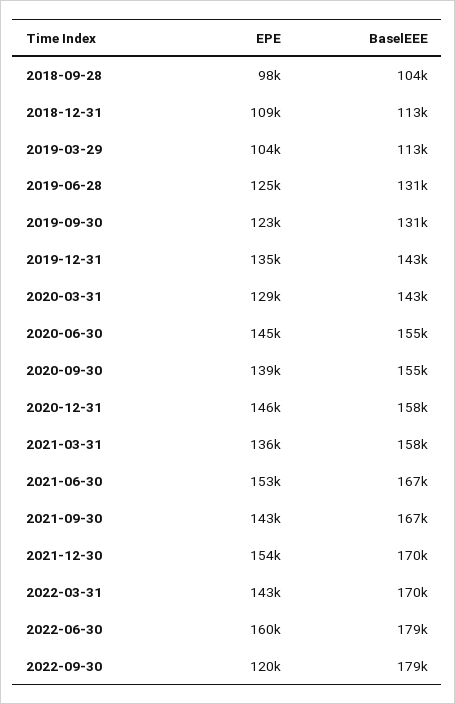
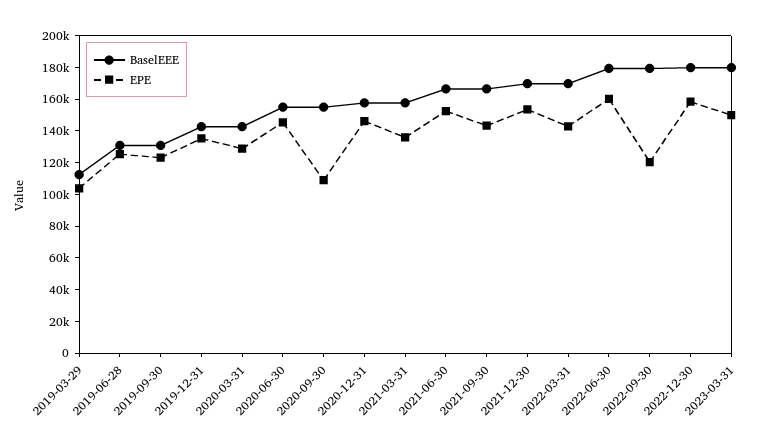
EPE, 2018-09-28: 98000 -> none
BaselEEE, 2018-09-28: 104000 -> none
EPE, 2018-12-31: 109000 -> none
BaselEEE, 2018-12-31: 113000 -> none
EPE, 2020-09-30: 139000 -> 110000
BaselEEE, 2022-12-30: none -> 180000
EPE, 2022-12-30: none -> 160000
BaselEEE, 2023-03-31: none -> 180000
EPE, 2023-03-31: none -> 150000

